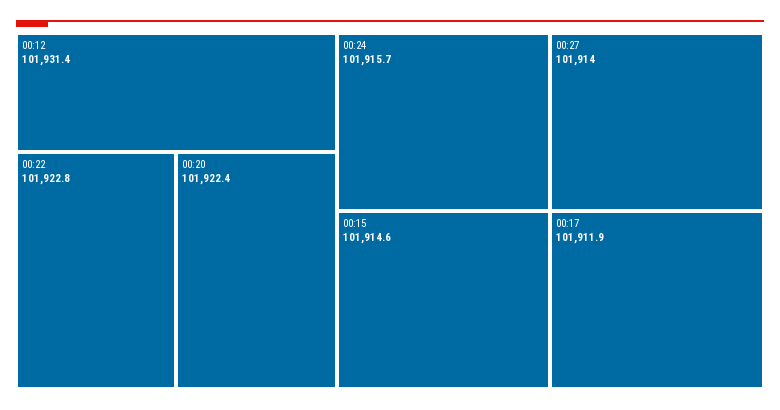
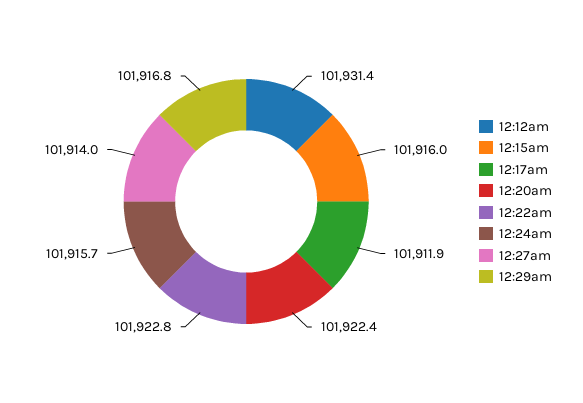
00:15: 101914.6 -> 101916
12:29am: none -> 101916.8

